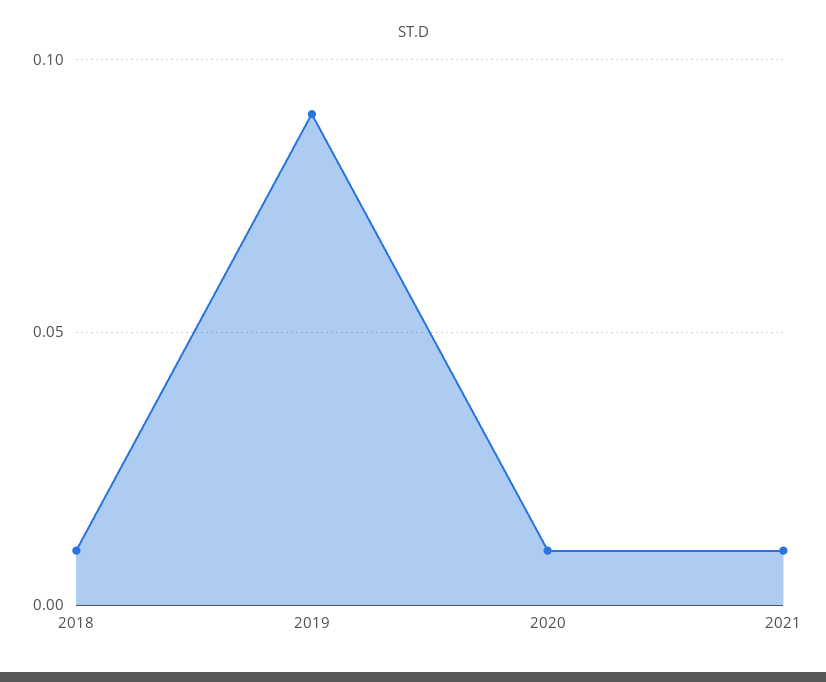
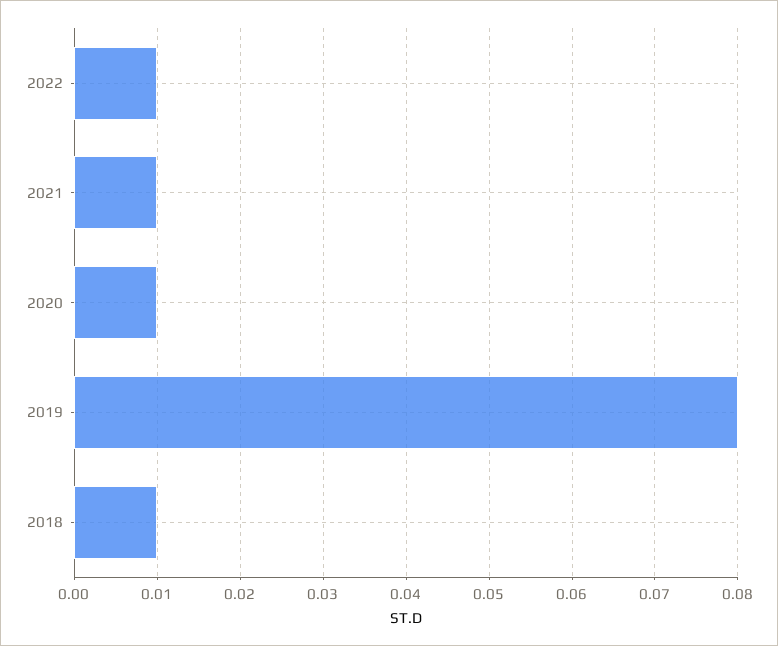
2019: 0.09 -> 0.08
2022: none -> 0.01

